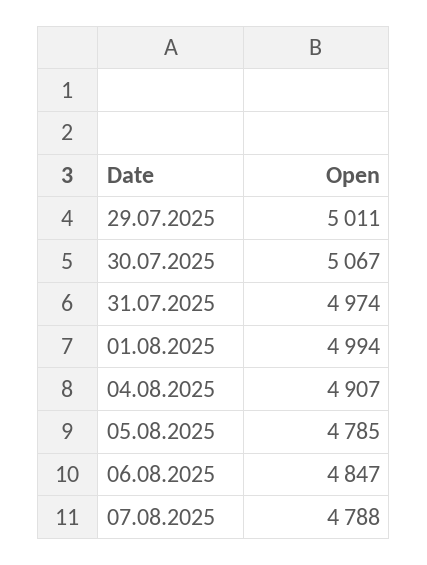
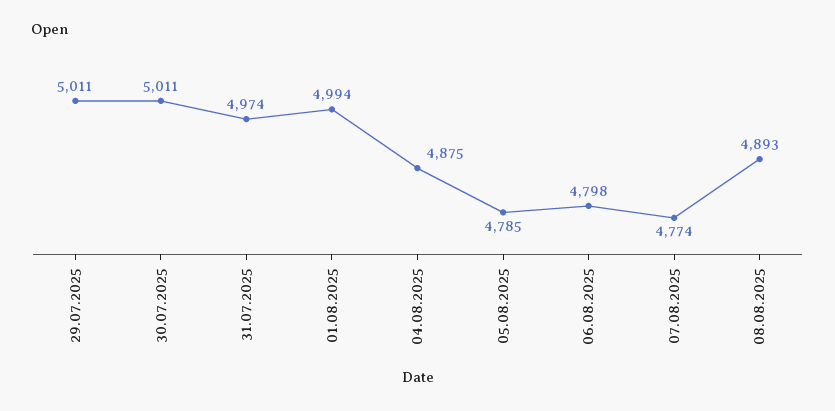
30.07.2025: 5067 -> 5011
04.08.2025: 4907 -> 4875
06.08.2025: 4847 -> 4798
07.08.2025: 4788 -> 4774
08.08.2025: none -> 4893

